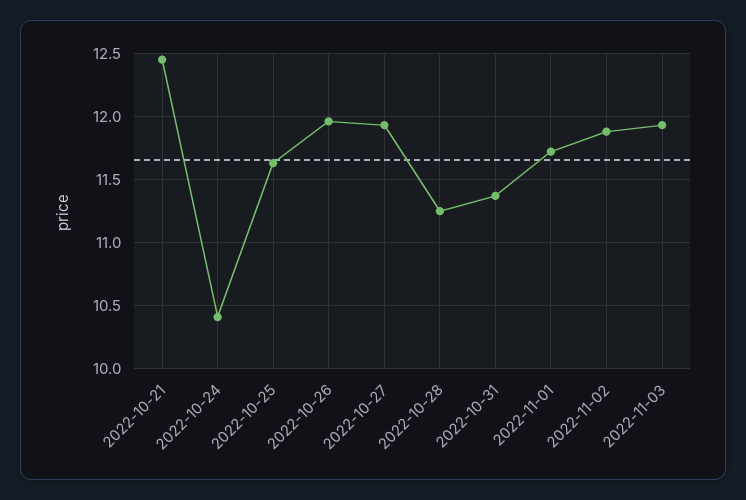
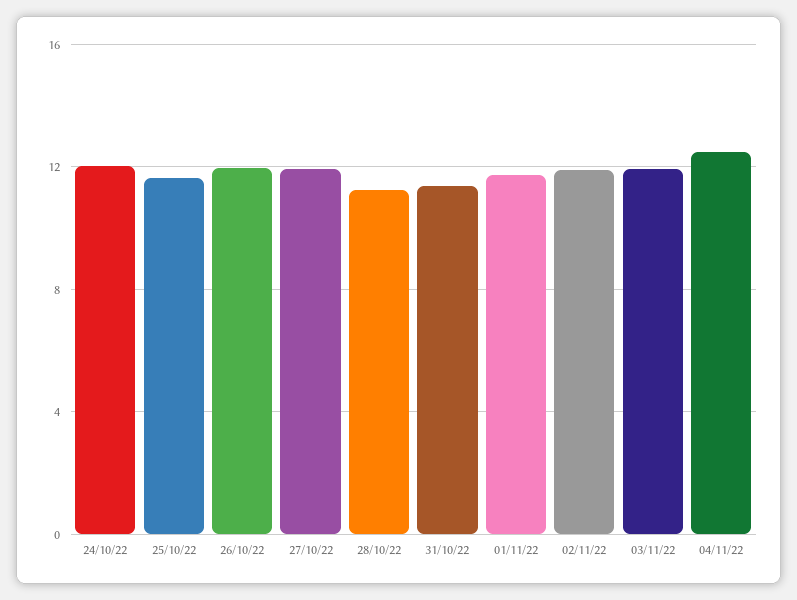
2022-10-21: 12.45 -> none
2022-10-24: 10.4 -> 12
04/11/22: none -> 12.5

